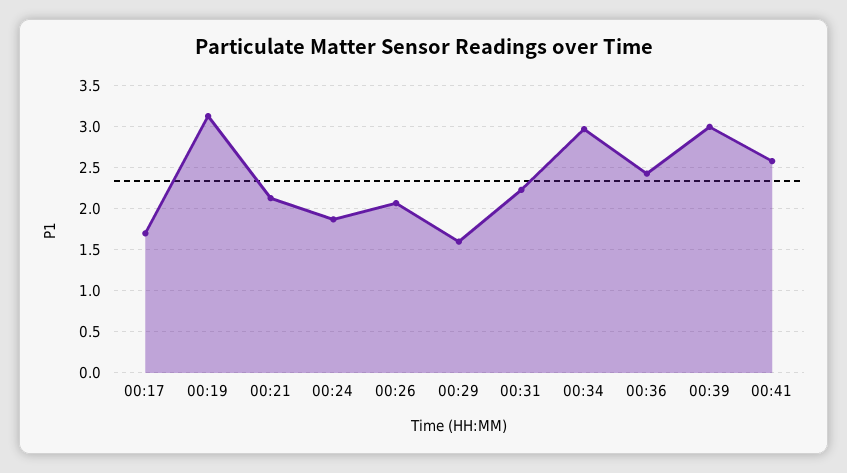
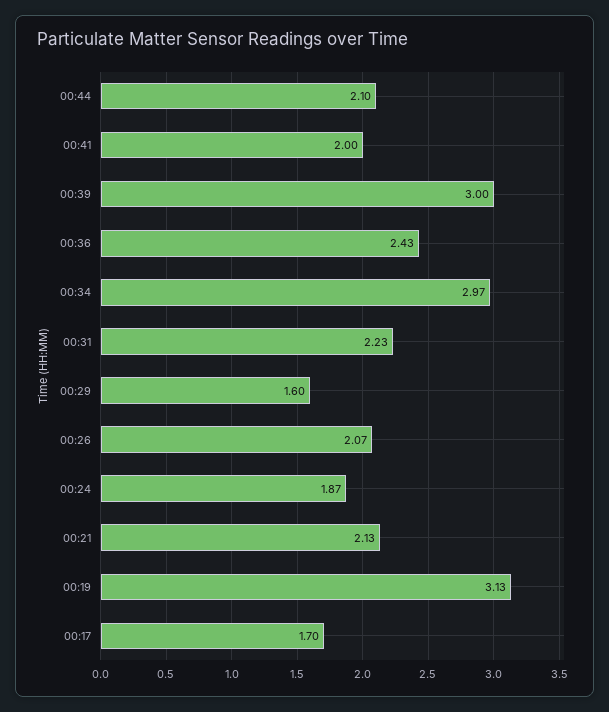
00:41: 2.6 -> 2
00:44: none -> 2.1

